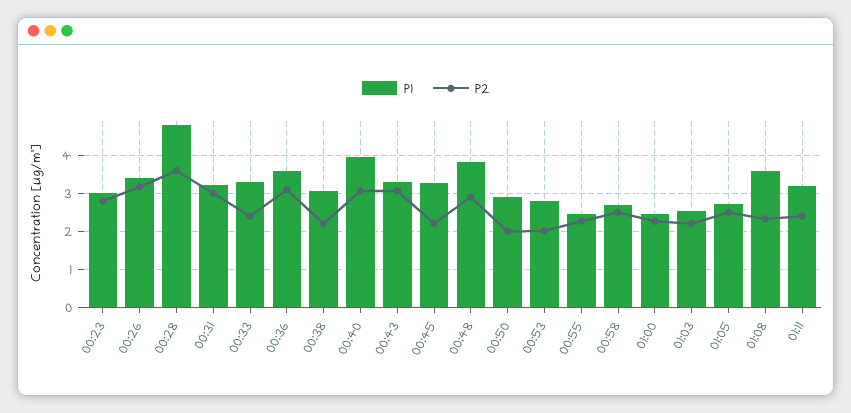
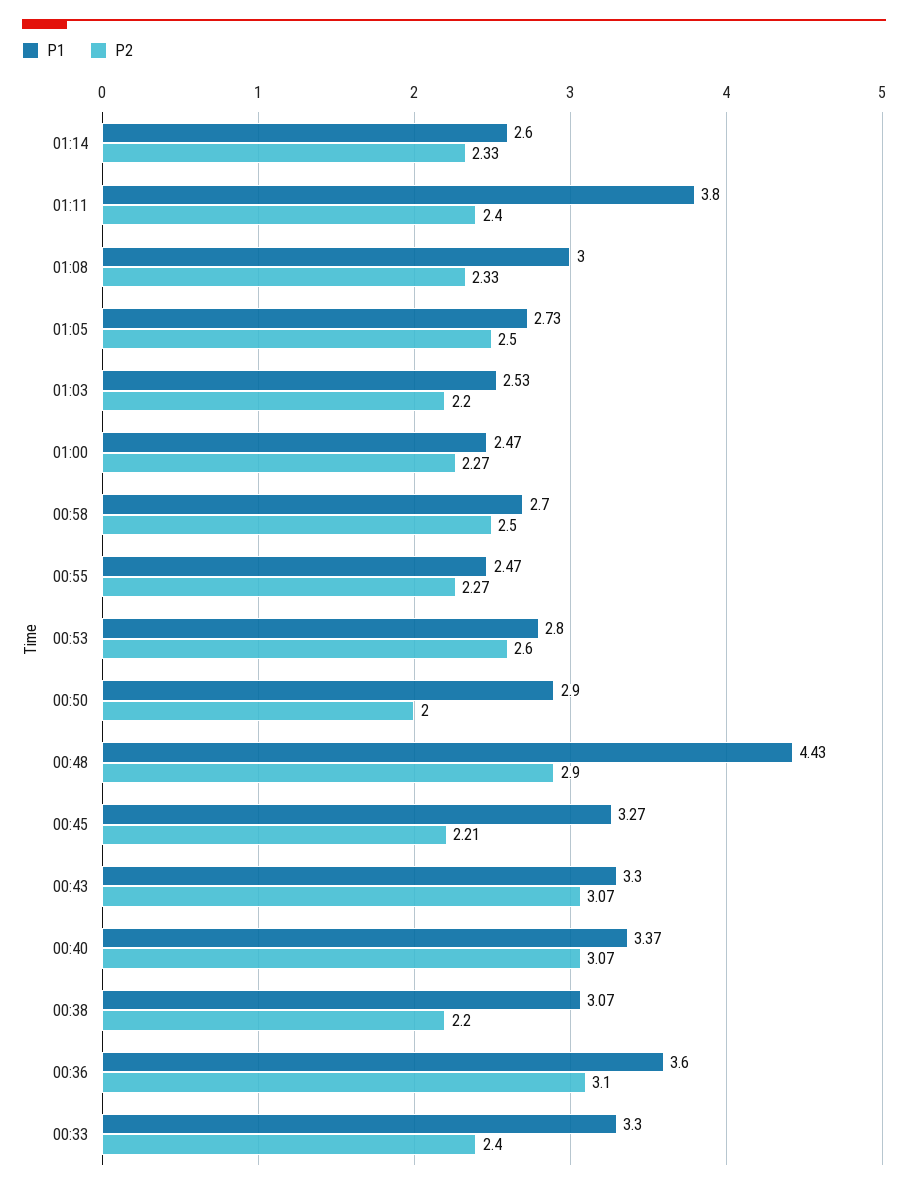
P1, 00:23: 3 -> none
P2, 00:23: 2.8 -> none
P1, 00:26: 3.4 -> none
P2, 00:26: 3.2 -> none
P1, 00:28: 4.8 -> none
P2, 00:28: 3.6 -> none
P1, 00:31: 3.2 -> none
P2, 00:31: 3 -> none
P1, 00:40: 4 -> 3.37
P1, 00:48: 3.8 -> 4.43
P2, 00:53: 2 -> 2.6
P1, 01:08: 3.6 -> 3
P1, 01:11: 3.2 -> 3.8
P1, 01:14: none -> 2.6
P2, 01:14: none -> 2.33

